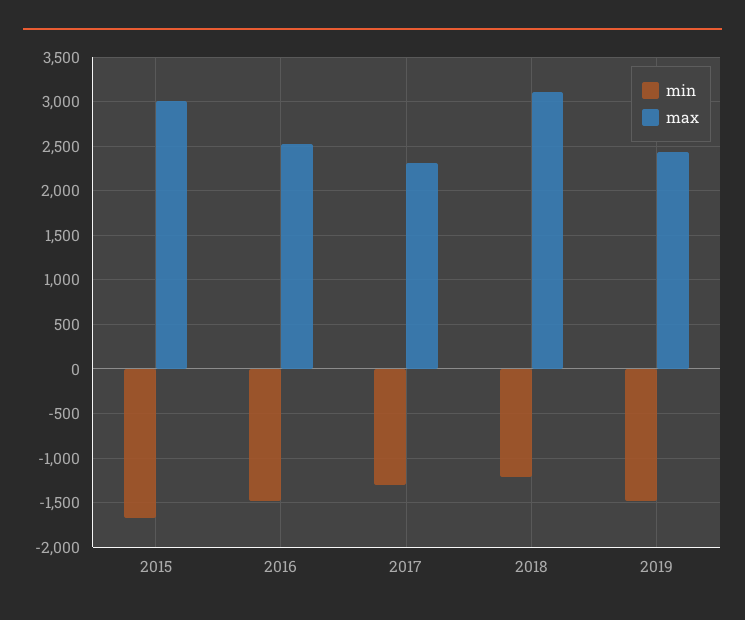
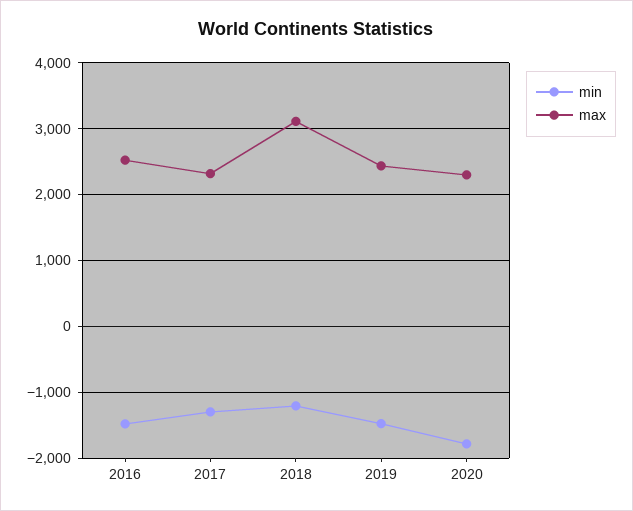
min, 2015: -1700 -> none
max, 2015: 3000 -> none
min, 2020: none -> -1800
max, 2020: none -> 2300

